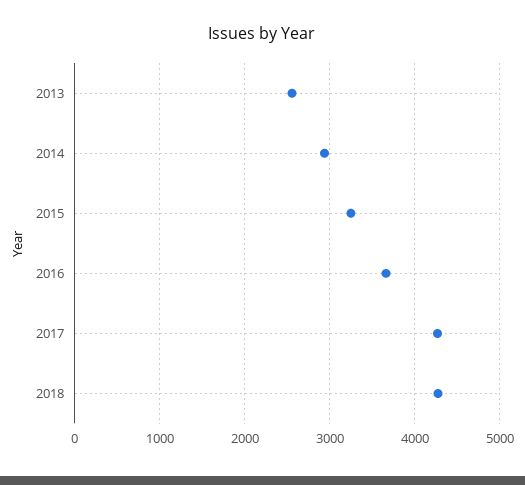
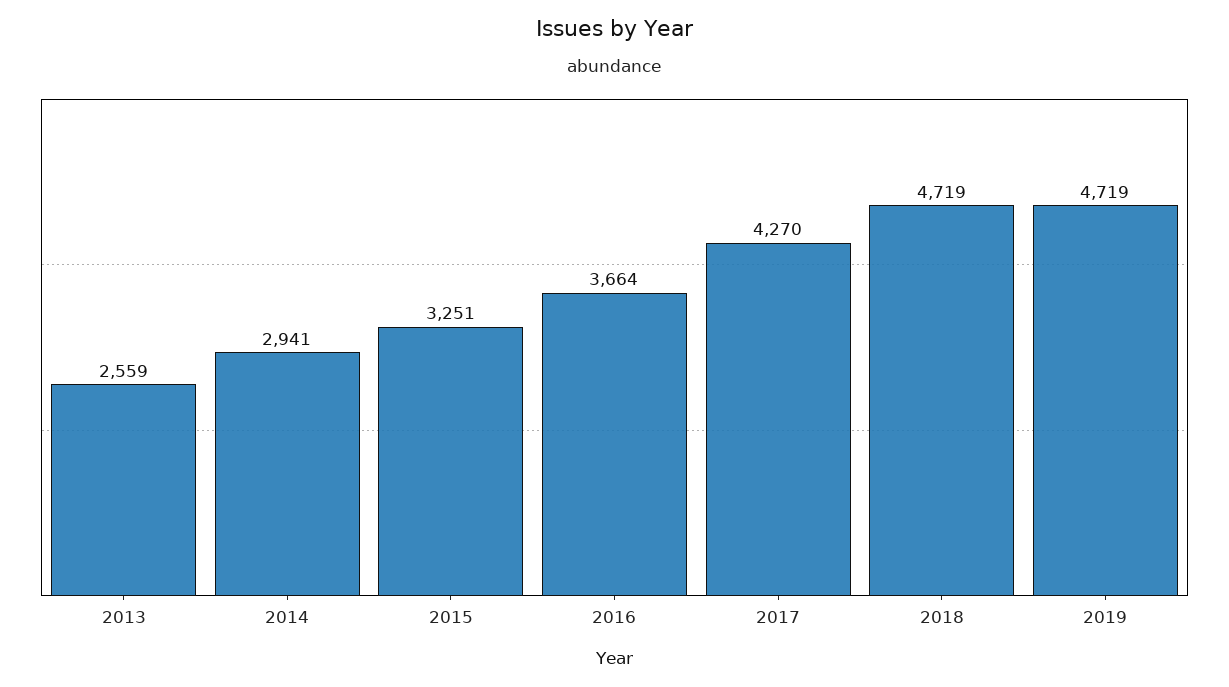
2018: 4300 -> 4719
2019: none -> 4719

